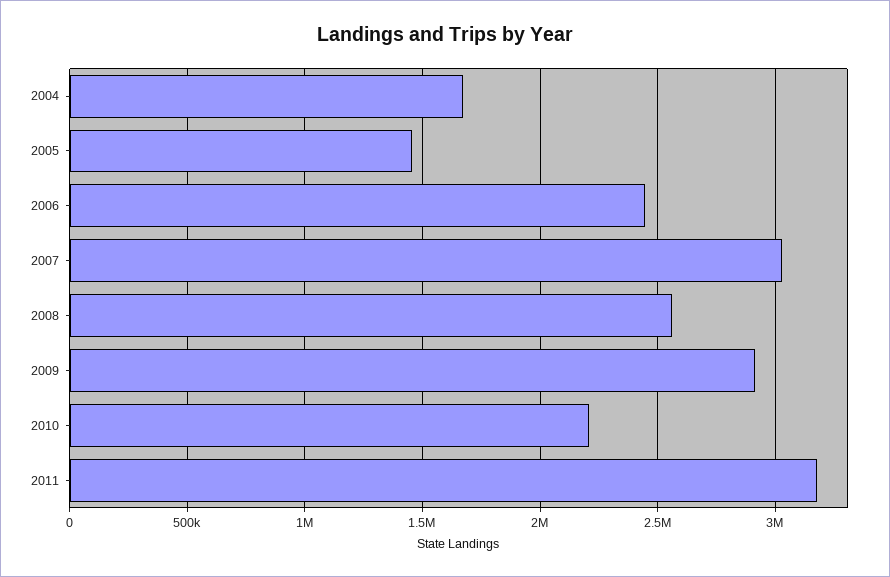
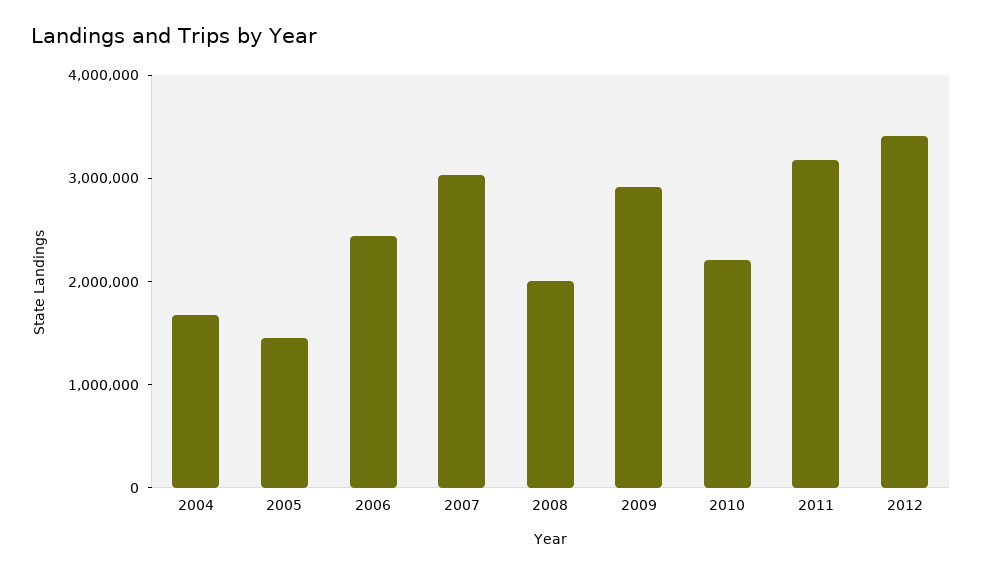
2008: 2550000 -> 2000000
2012: none -> 3400000

